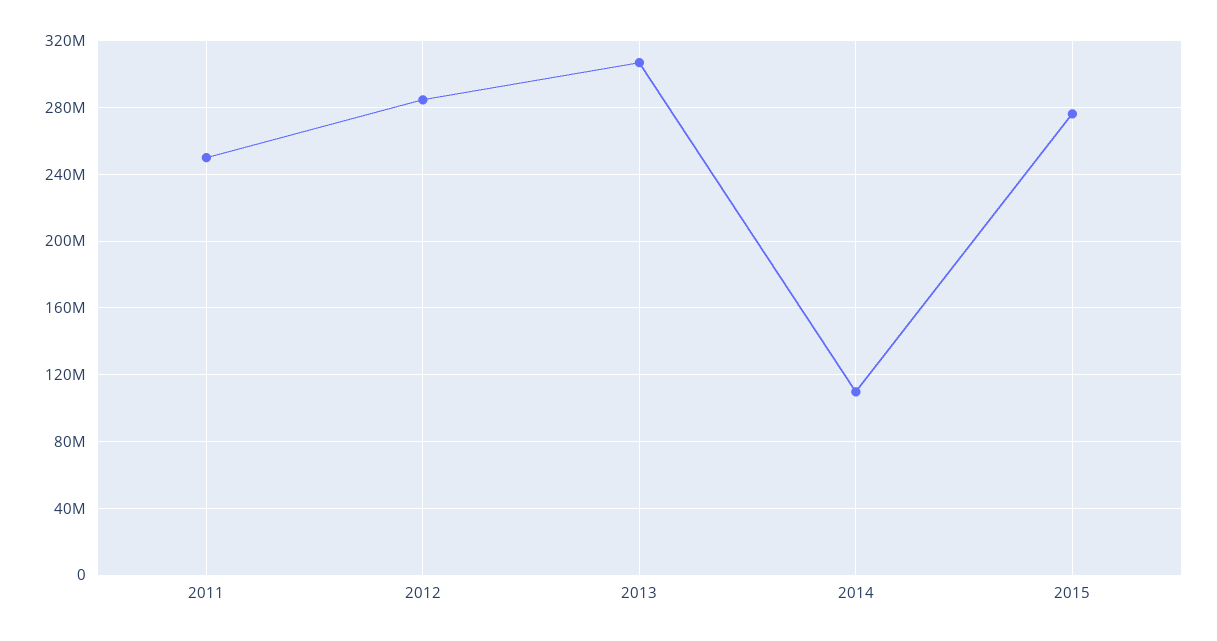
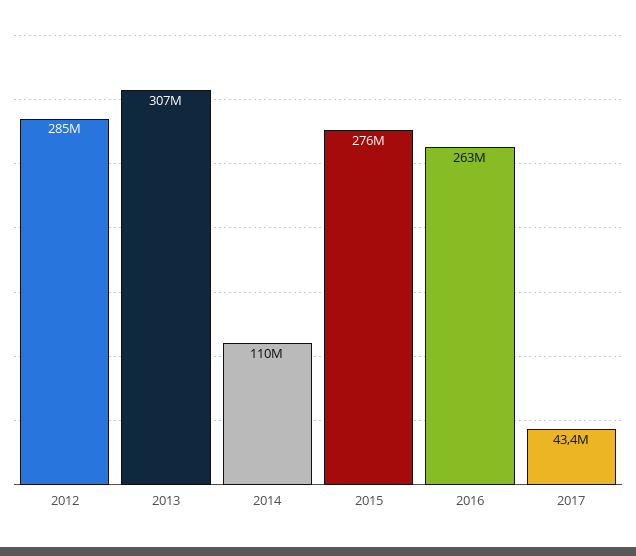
2011: 250000000 -> none
2016: none -> 263000000
2017: none -> 43400000

